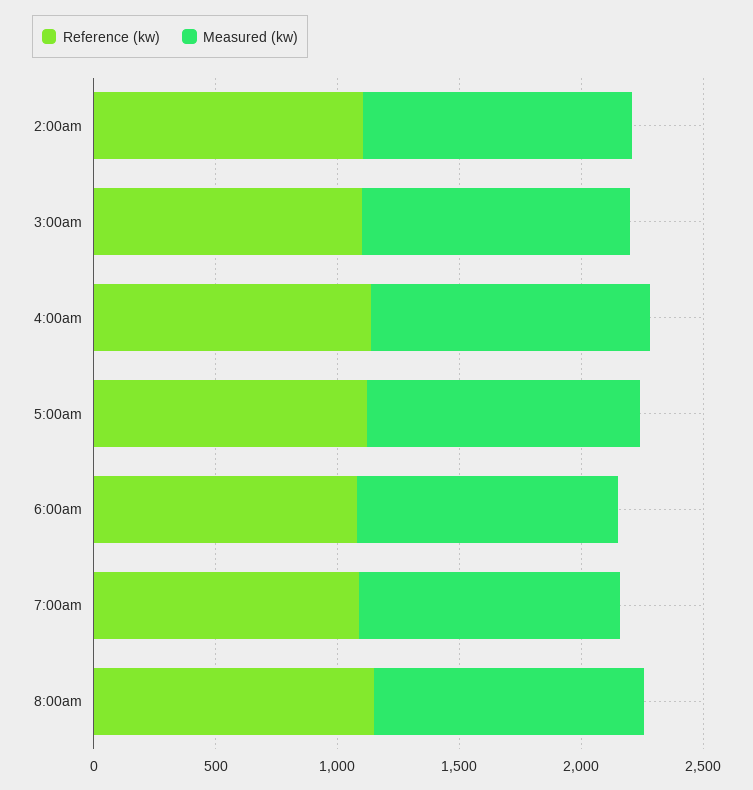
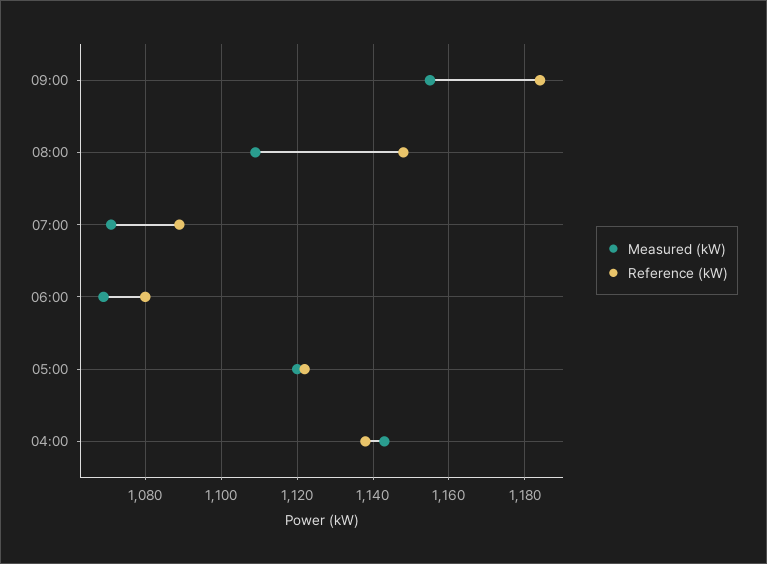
Reference (kw), 2:00am: 1100 -> none
Measured (kw), 2:00am: 1100 -> none
Reference (kw), 3:00am: 1100 -> none
Measured (kw), 3:00am: 1100 -> none
Measured (kw), 09:00: none -> 1155
Reference (kw), 09:00: none -> 1185

